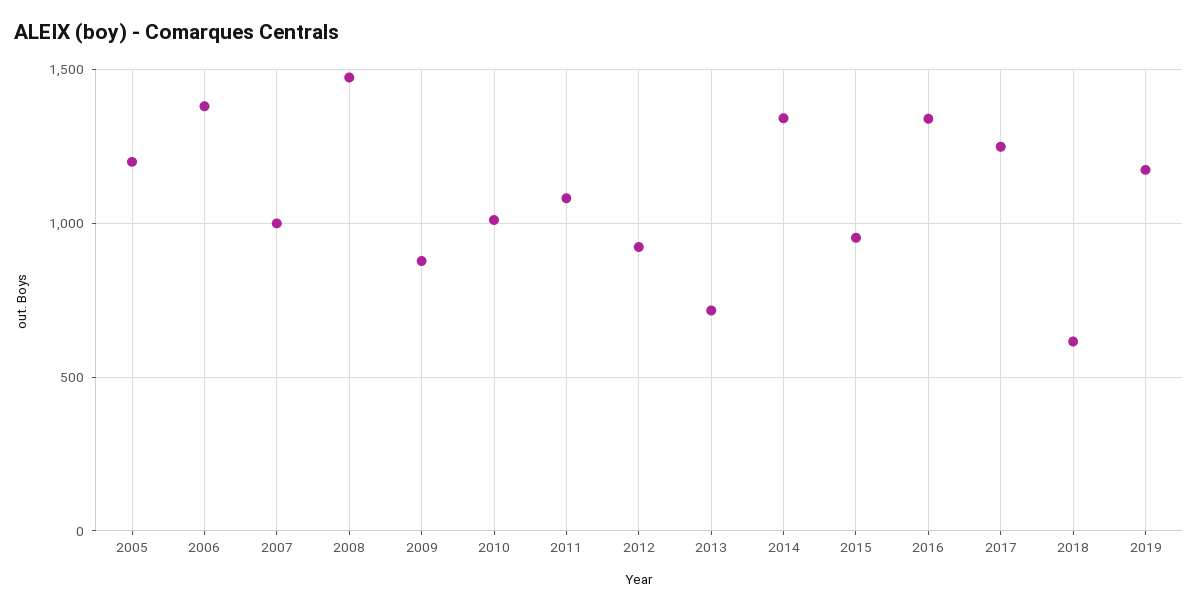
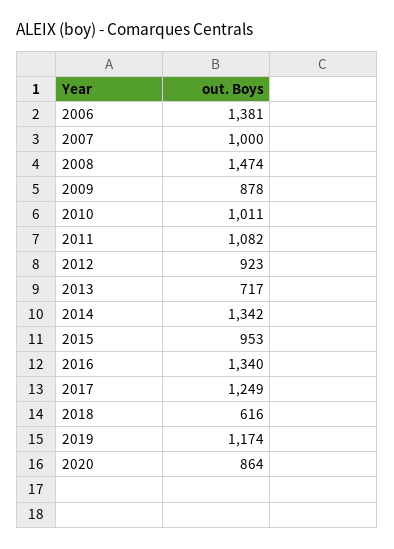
2005: 1200 -> none
2020: none -> 864

